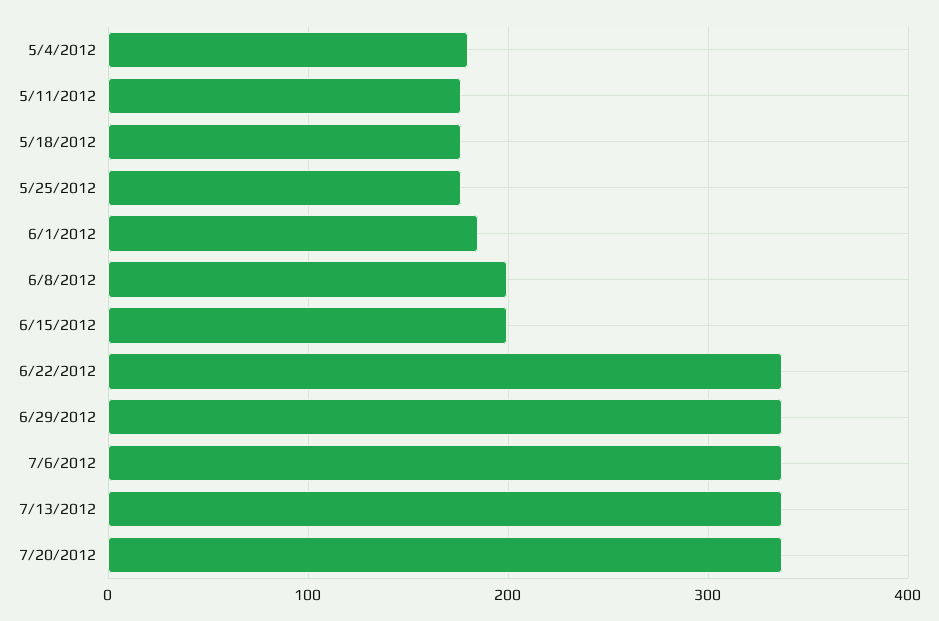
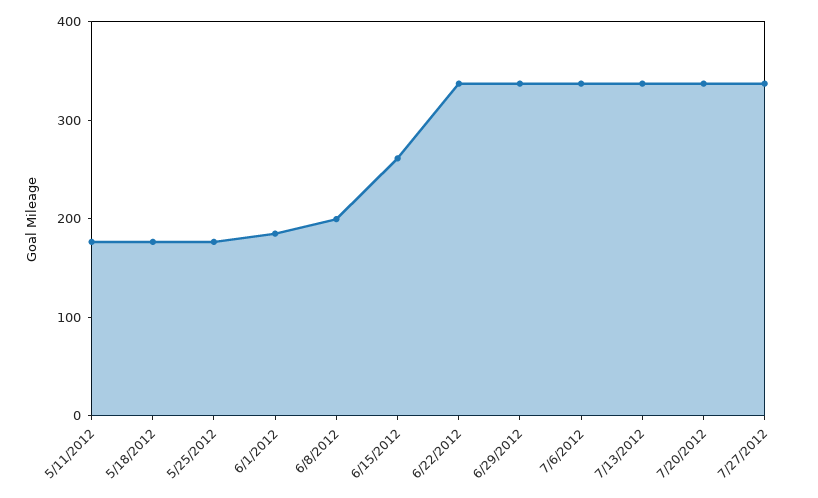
5/4/2012: 180 -> none
6/15/2012: 200 -> 260
7/27/2012: none -> 340

